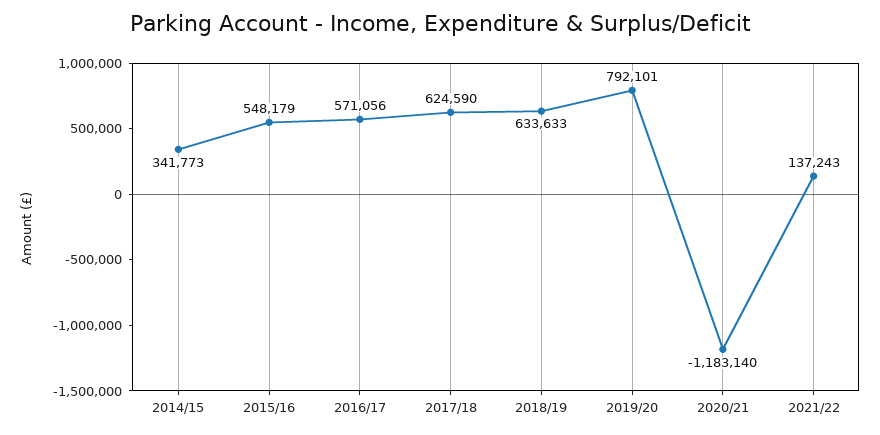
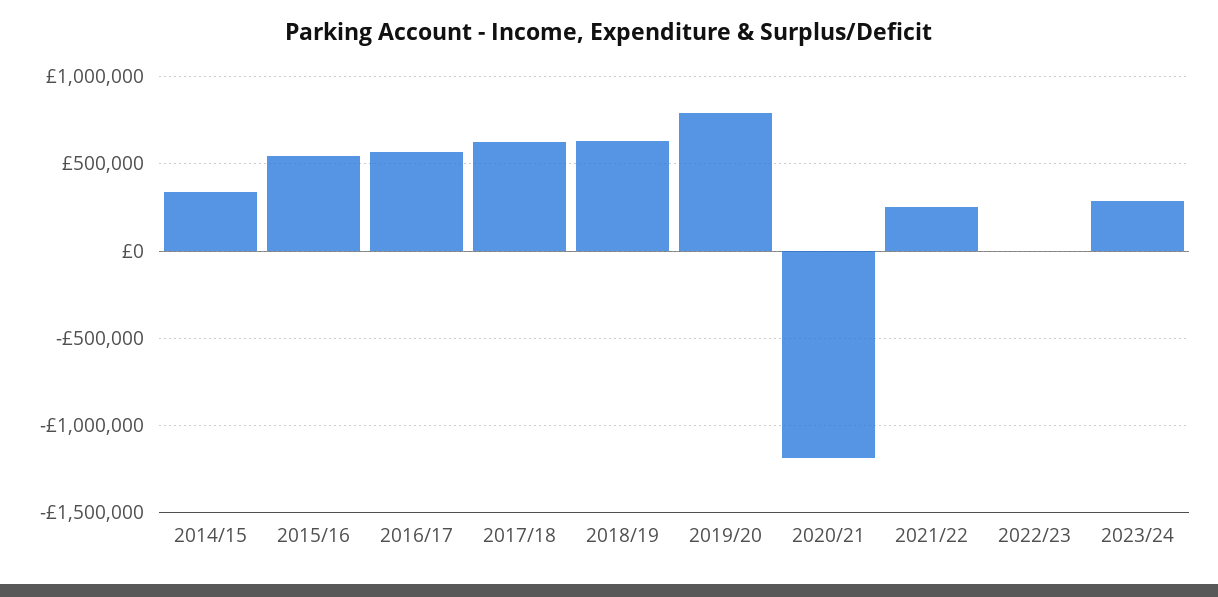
2021/22: 137243 -> 250000
2022/23: none -> 0
2023/24: none -> 300000

